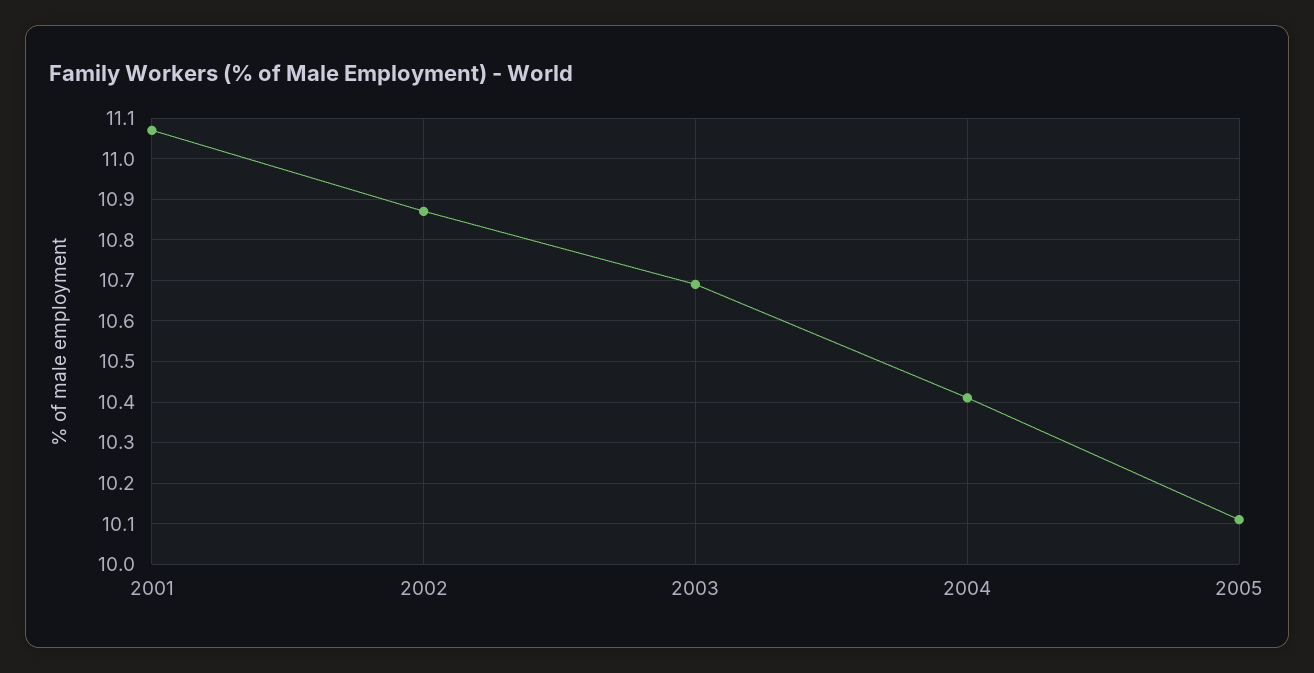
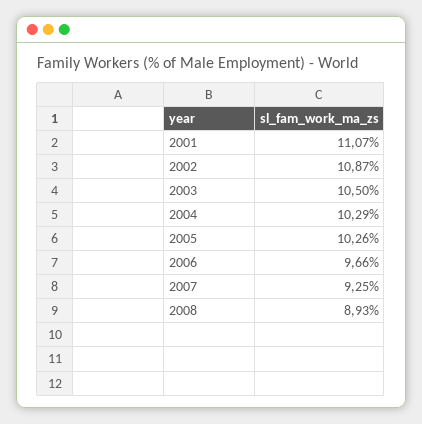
2003: 10.7 -> 10.5
2004: 10.4 -> 10.29
2005: 10.1 -> 10.26
2006: none -> 9.66
2007: none -> 9.25
2008: none -> 8.93

